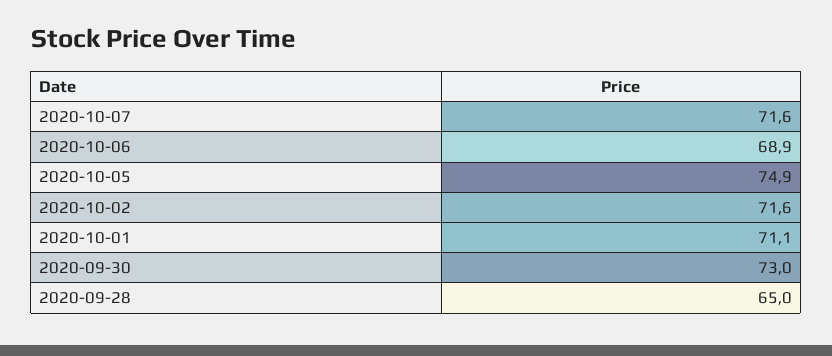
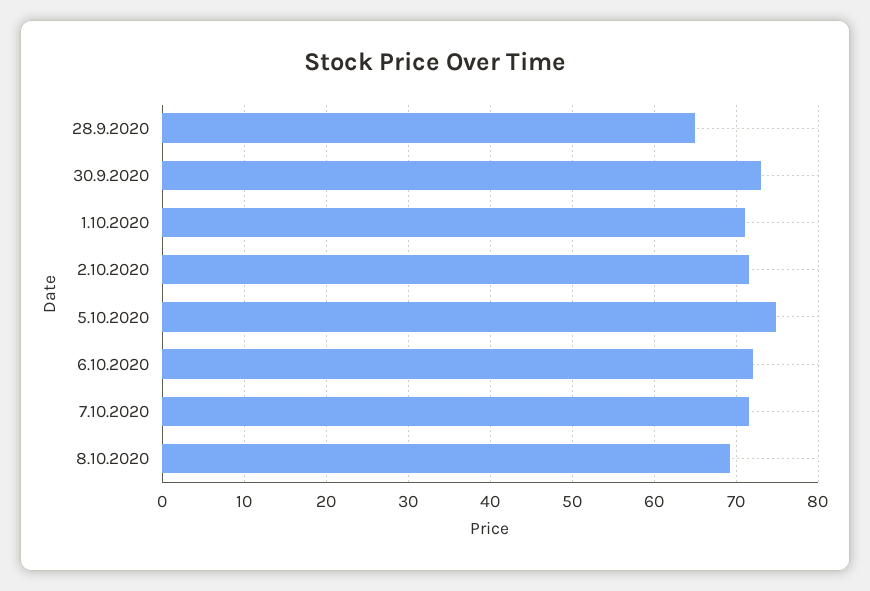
2020-10-06: 68.9 -> 72
8.10.2020: none -> 69

